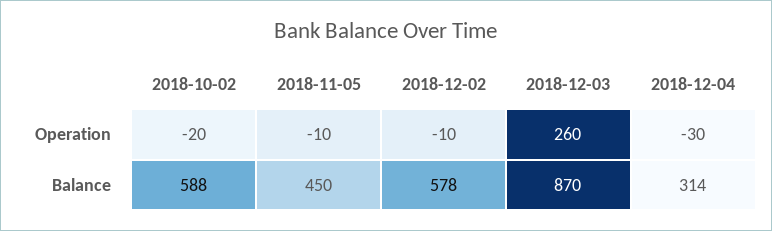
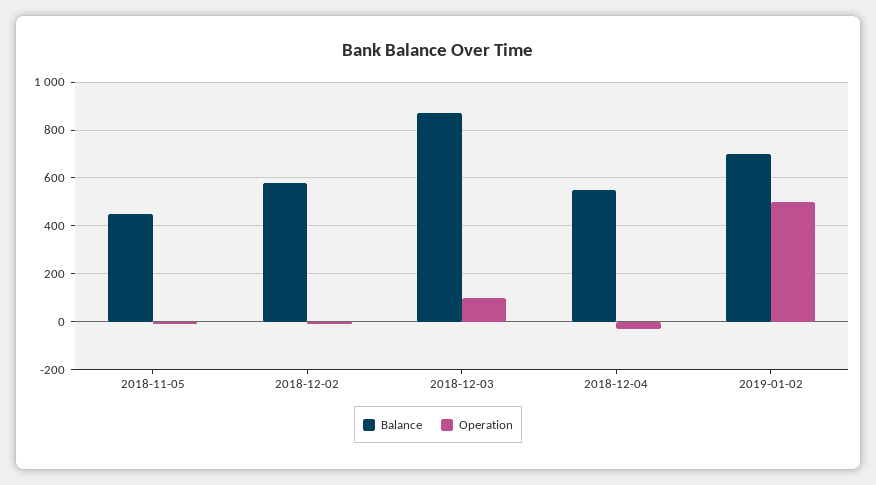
Operation, 2018-10-02: -20 -> none
Operation, 2018-12-03: 260 -> 100
Balance, 2018-10-02: 588 -> none
Balance, 2018-12-04: 314 -> 550
Balance, 2019-01-02: none -> 700
Operation, 2019-01-02: none -> 500

